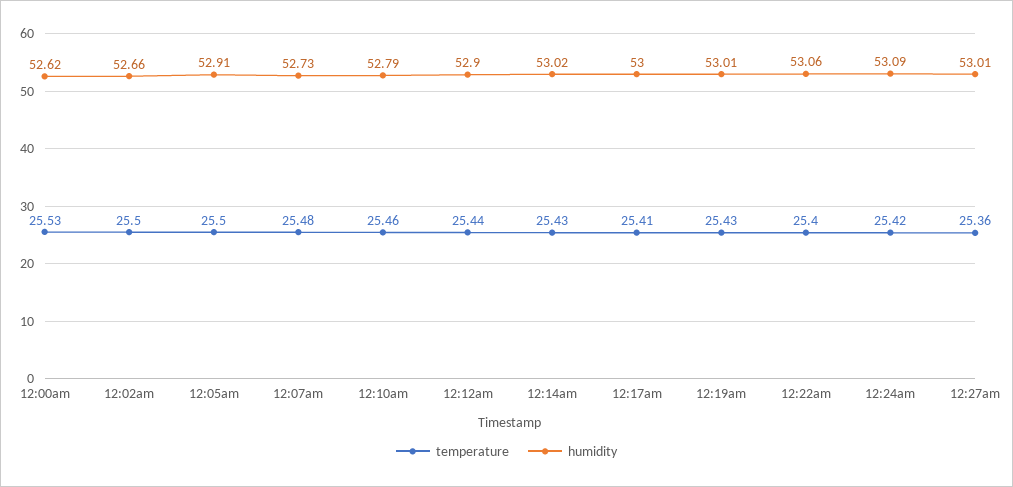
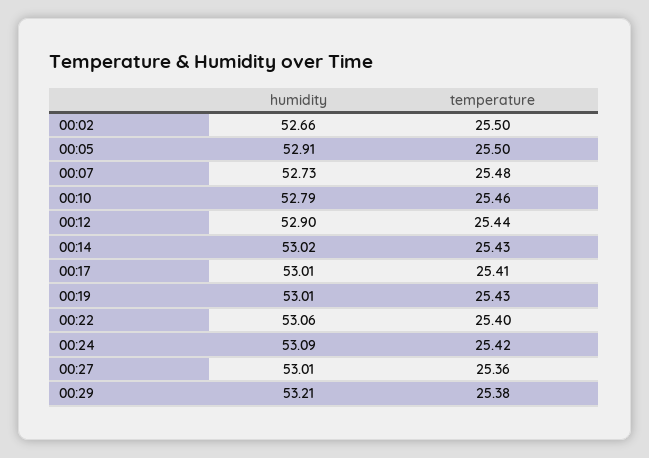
temperature, 12:00am: 25.53 -> none
humidity, 12:00am: 52.62 -> none
humidity, 12:17am: 53 -> 53.01
humidity, 00:29: none -> 53.21
temperature, 00:29: none -> 25.38

